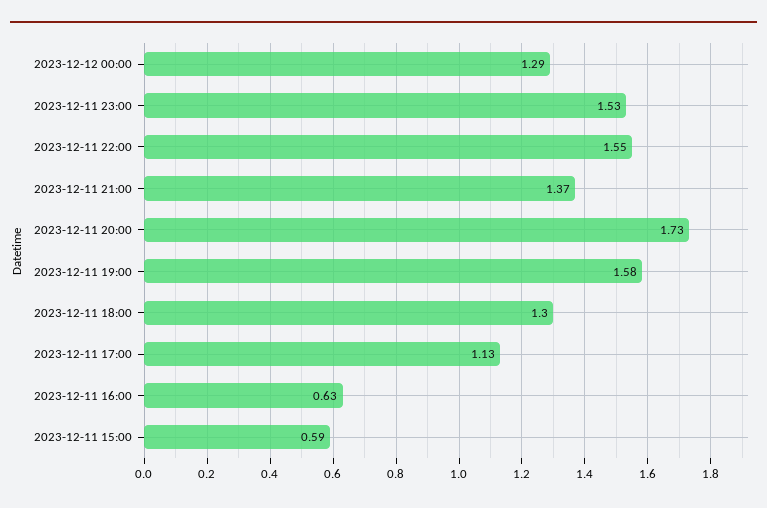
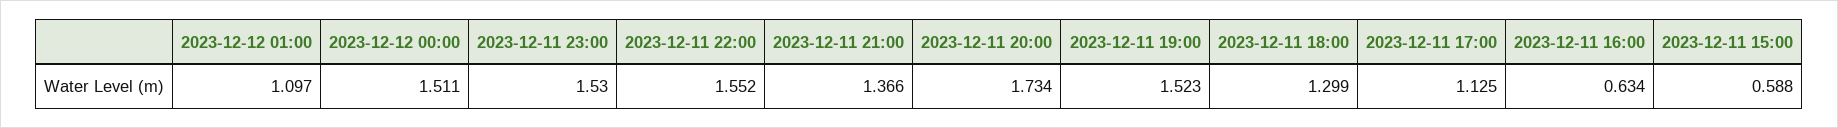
2023-12-12 00:00: 1.29 -> 1.511
2023-12-11 19:00: 1.58 -> 1.523
2023-12-12 01:00: none -> 1.097

